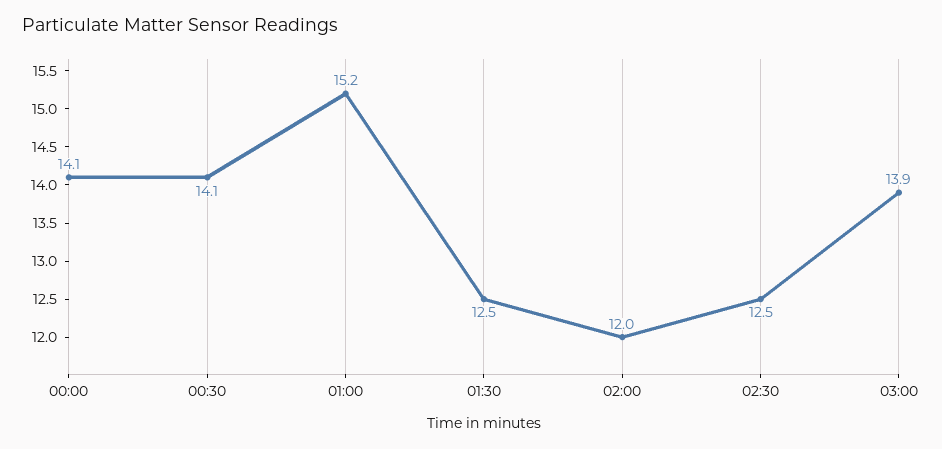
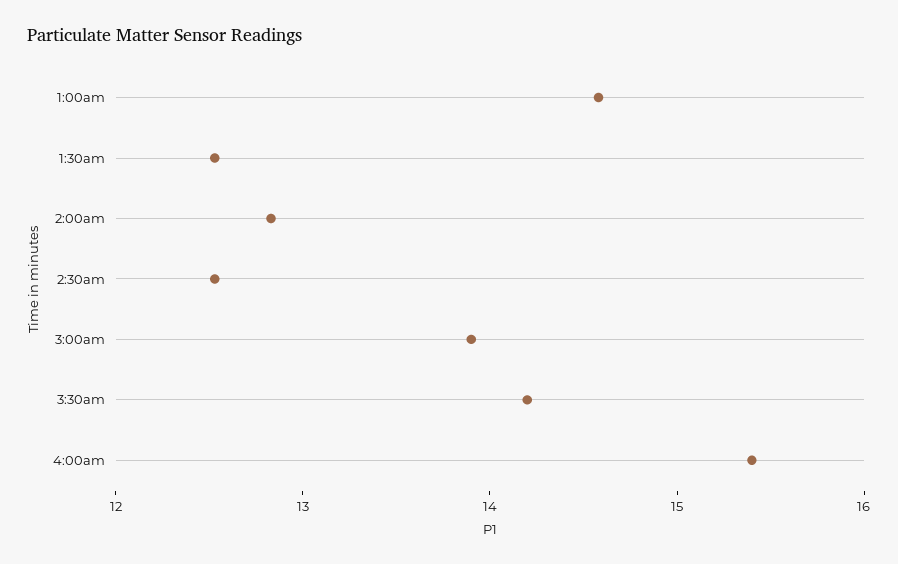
00:00: 14.1 -> none
00:30: 14.1 -> none
01:00: 15.2 -> 14.6
02:00: 12 -> 12.8
3:30am: none -> 14.2
4:00am: none -> 15.4

